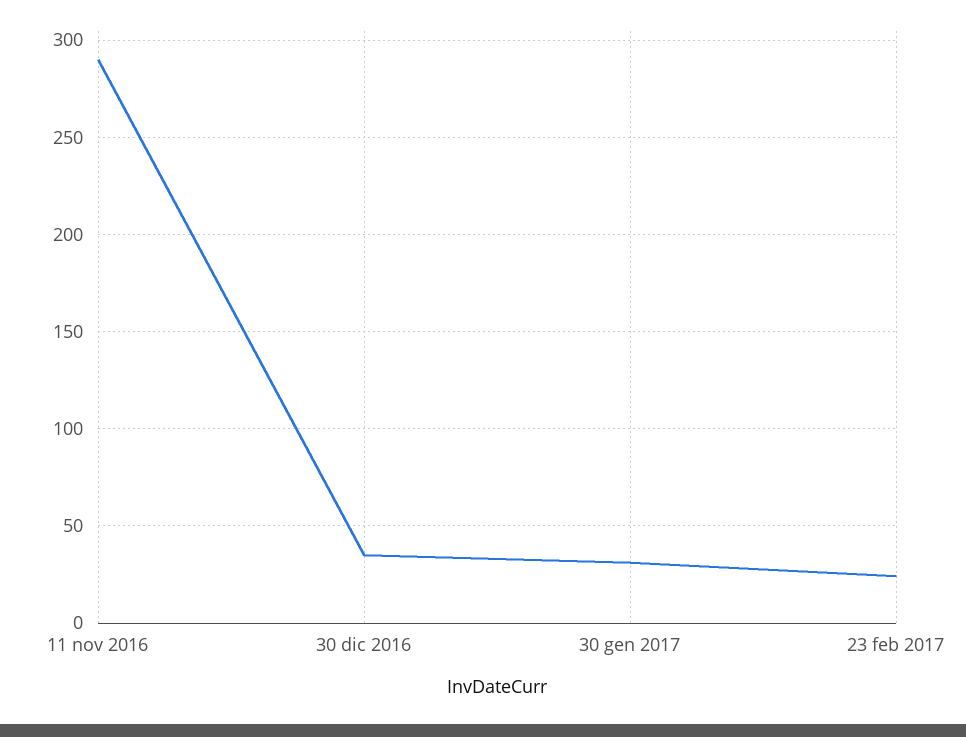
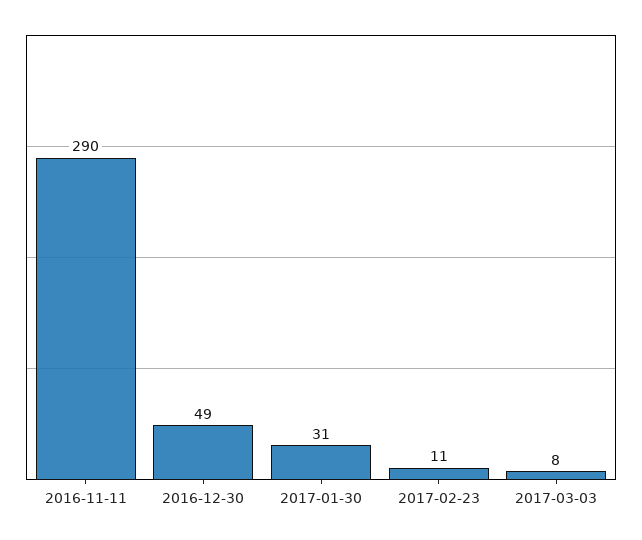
30 dic 2016: 35 -> 49
23 feb 2017: 25 -> 11
2017-03-03: none -> 8

